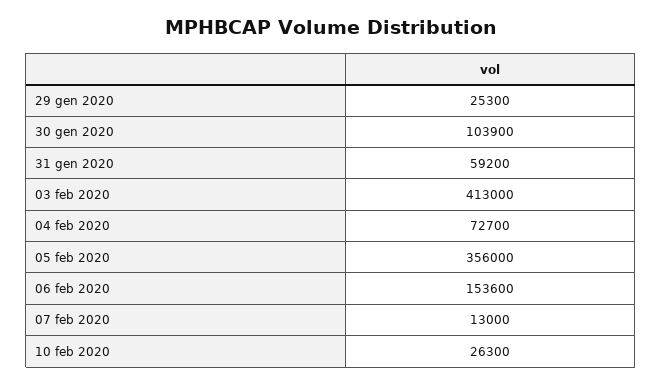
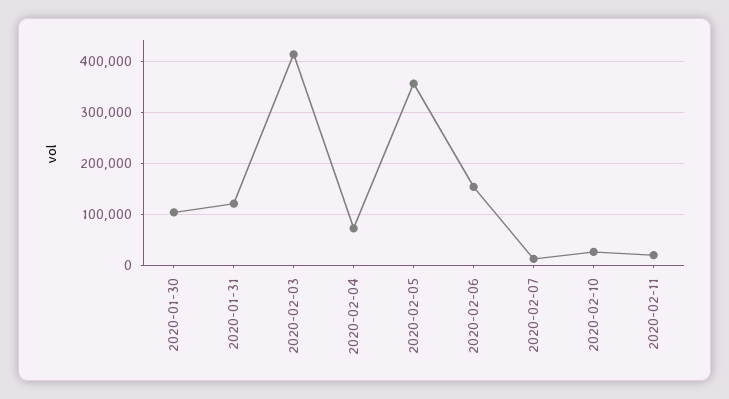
29 gen 2020: 25300 -> none
31 gen 2020: 59200 -> 120000
2020-02-11: none -> 20000

